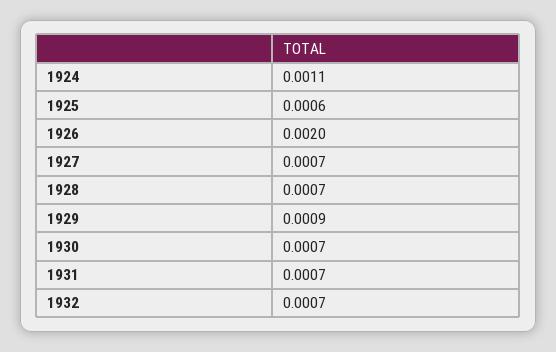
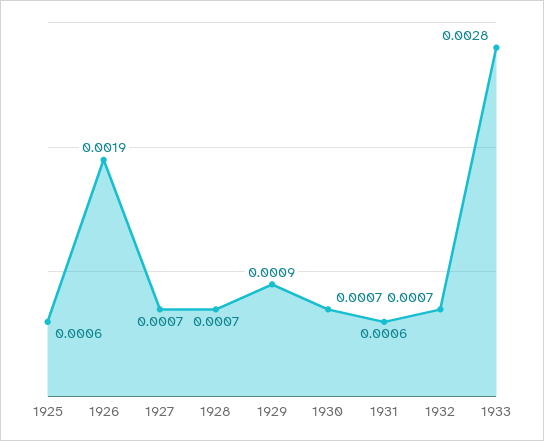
1924: 0.0011 -> none
1926: 0.002 -> 0.0019
1931: 0.0007 -> 0.0006
1933: none -> 0.0028

